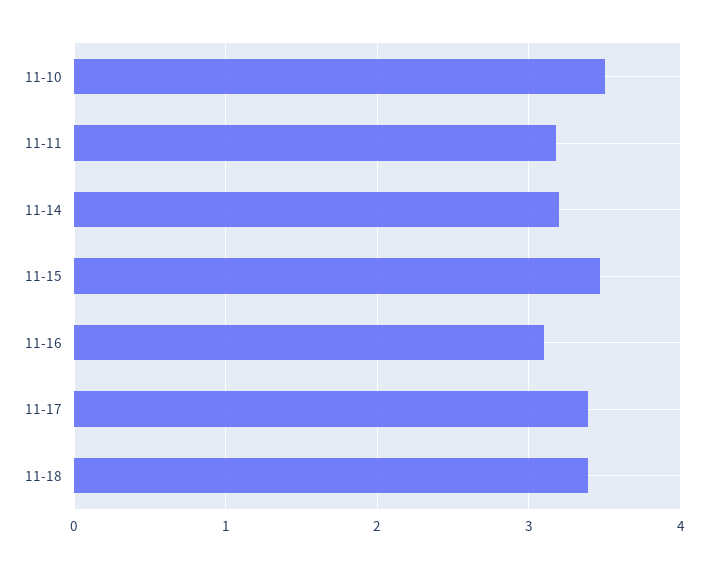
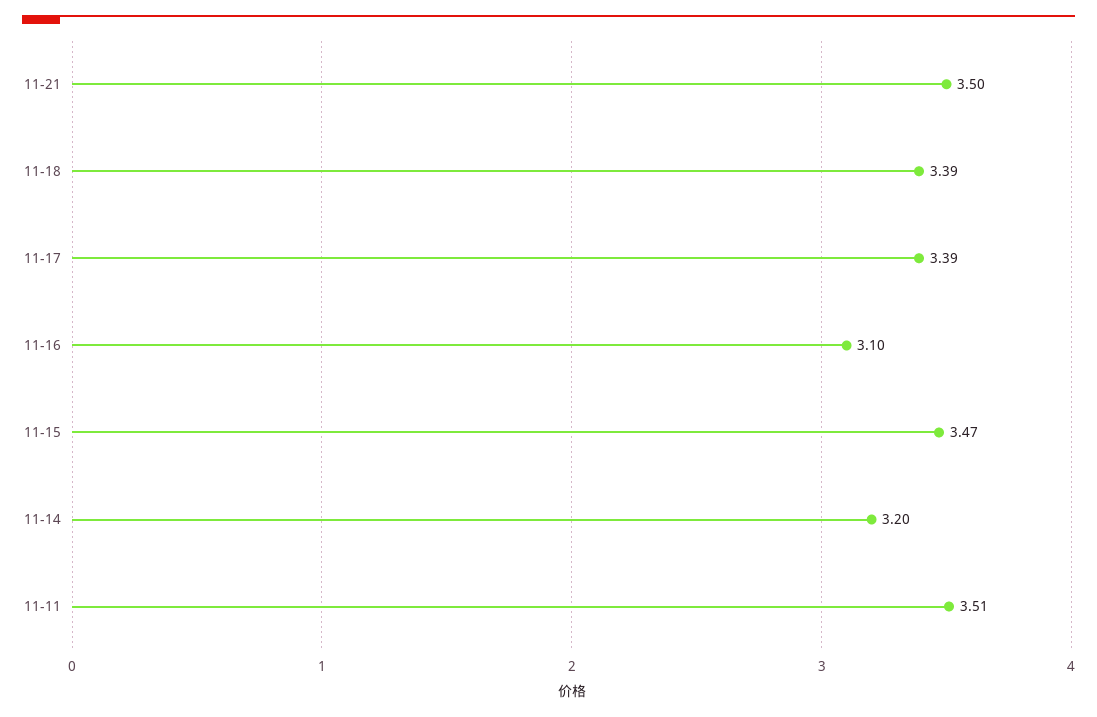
11-10: 3.5 -> none
11-11: 3.2 -> 3.51
11-21: none -> 3.5

